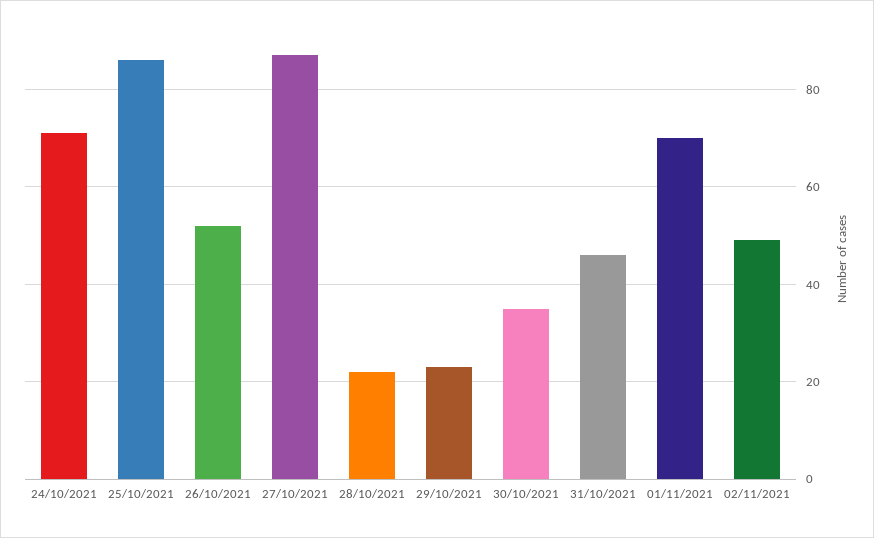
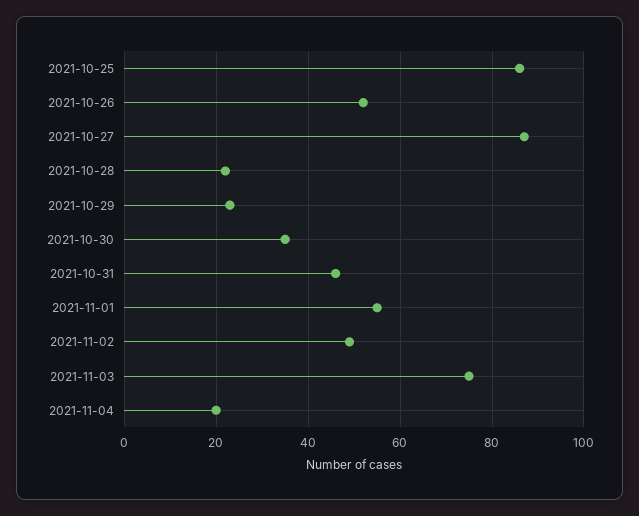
24/10/2021: 70 -> none
01/11/2021: 70 -> 55
2021-11-03: none -> 75
2021-11-04: none -> 20

